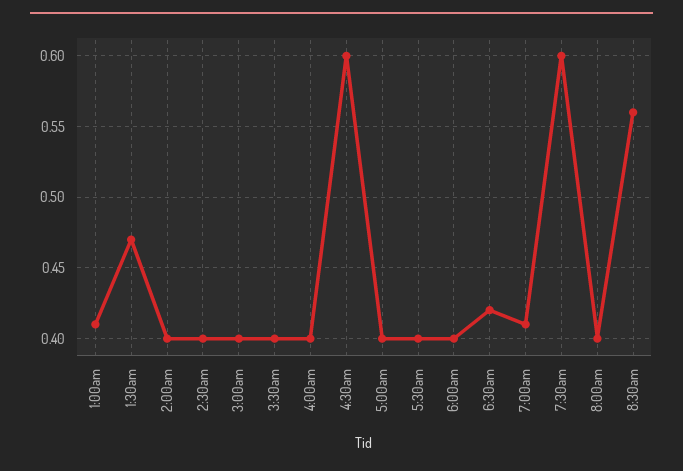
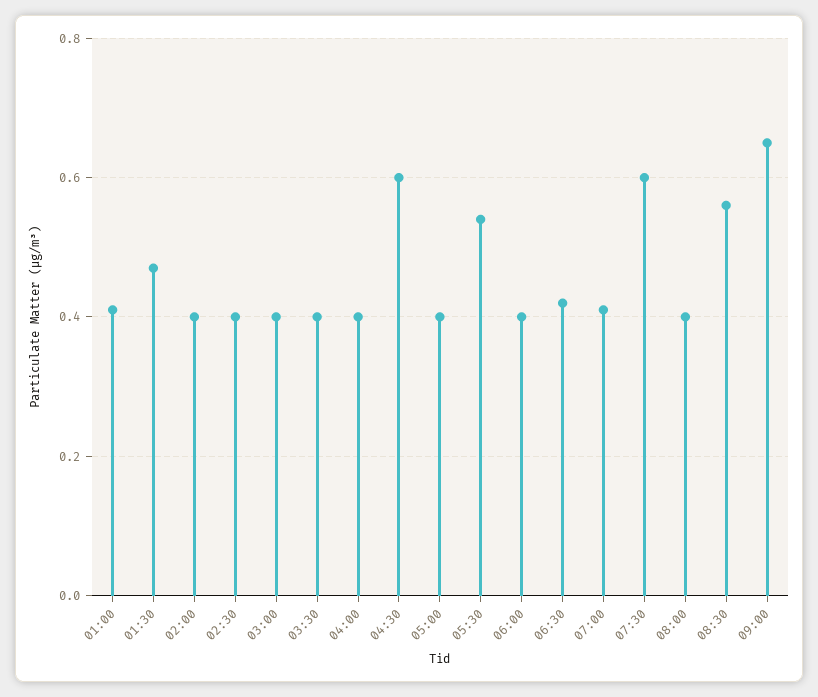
5:30am: 0.4 -> 0.55
09:00: none -> 0.65

